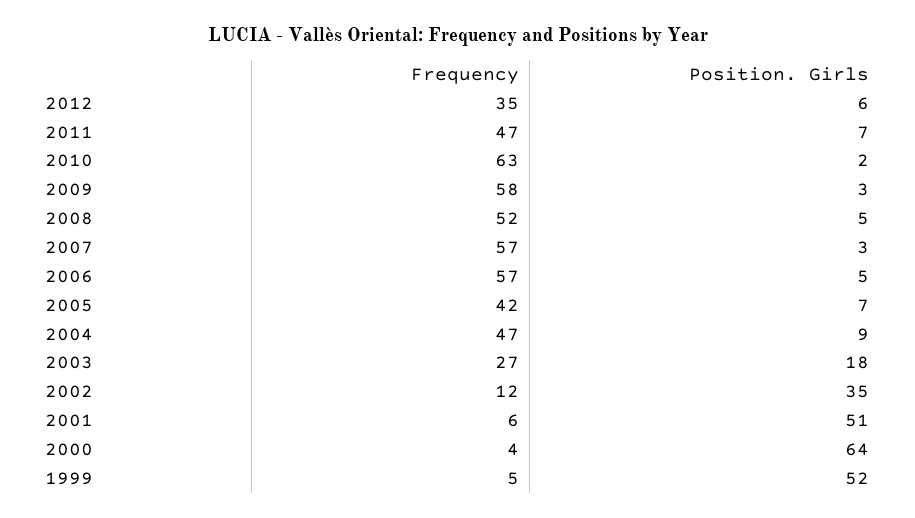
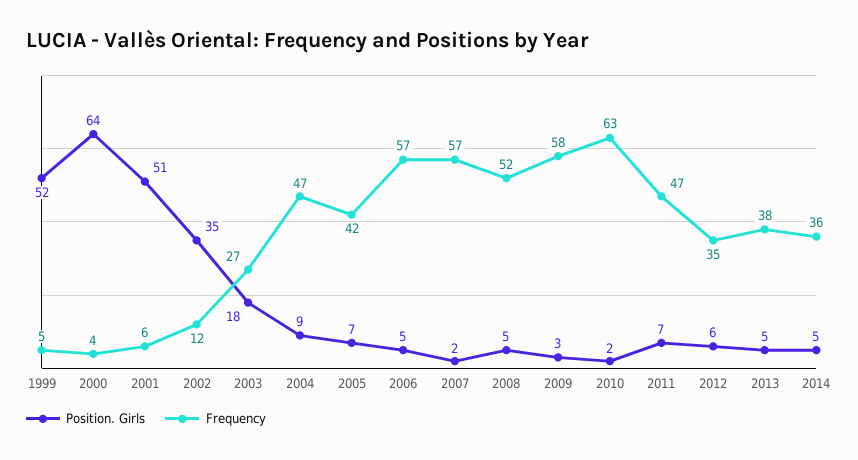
Position. Girls, 2007: 3 -> 2
Position. Girls, 2013: none -> 5
Frequency, 2013: none -> 38
Position. Girls, 2014: none -> 5
Frequency, 2014: none -> 36

